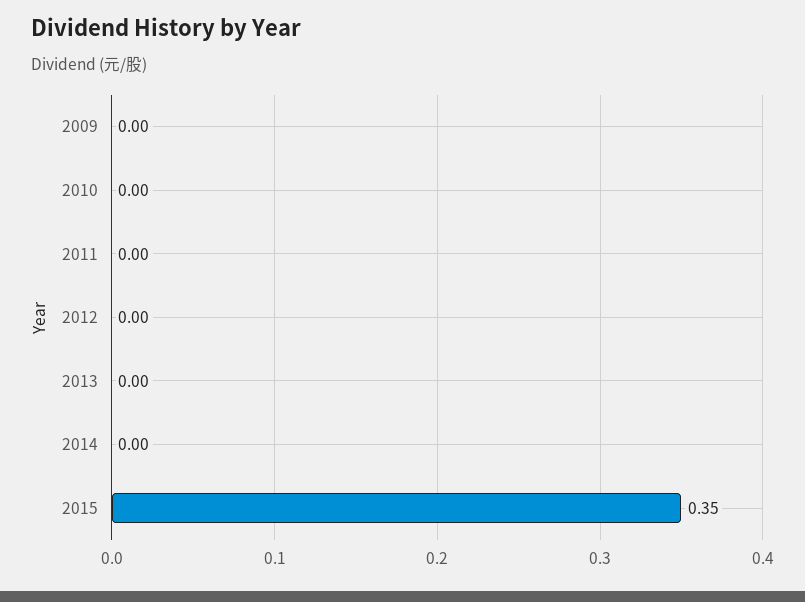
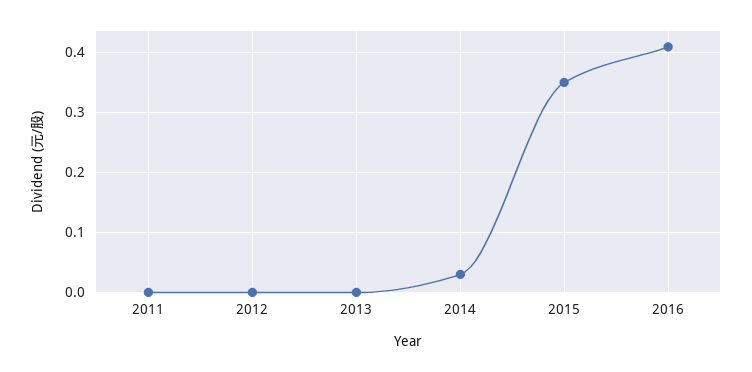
2009: 0 -> none
2010: 0 -> none
2014: 0 -> 0.03
2016: none -> 0.41

